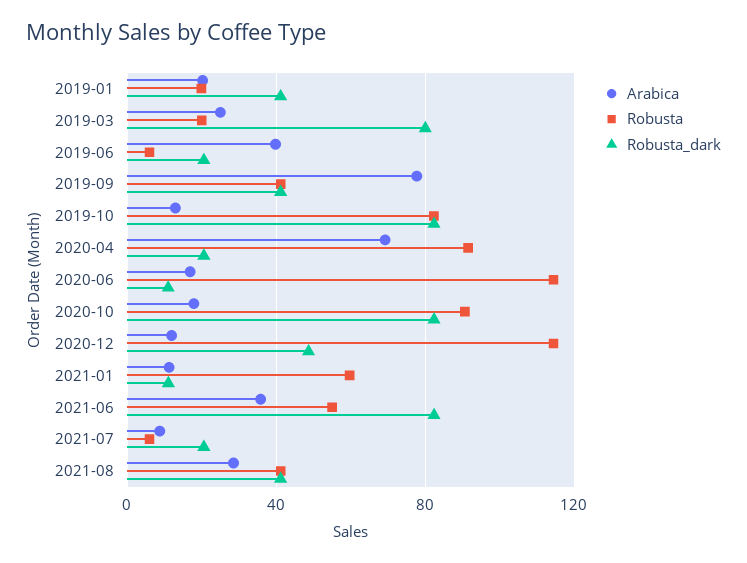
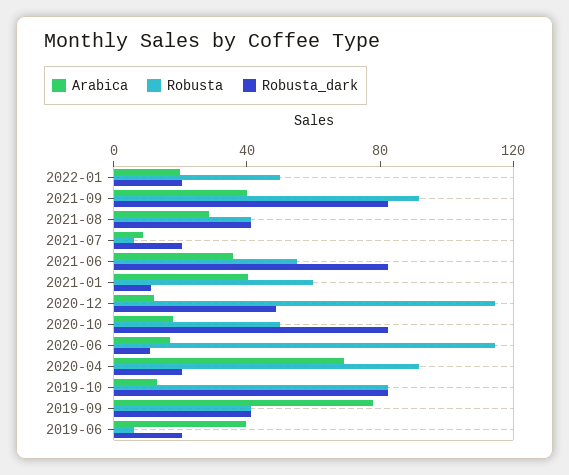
Arabica, 2019-01: 20 -> none
Robusta, 2019-01: 20 -> none
Robusta_dark, 2019-01: 40 -> none
Arabica, 2019-03: 25 -> none
Robusta, 2019-03: 20 -> none
Robusta_dark, 2019-03: 80 -> none
Robusta, 2020-10: 90 -> 50
Arabica, 2021-01: 10 -> 40
Arabica, 2022-01: none -> 20
Robusta, 2022-01: none -> 50
Robusta_dark, 2022-01: none -> 20
Arabica, 2021-09: none -> 40
Robusta, 2021-09: none -> 90
Robusta_dark, 2021-09: none -> 80

